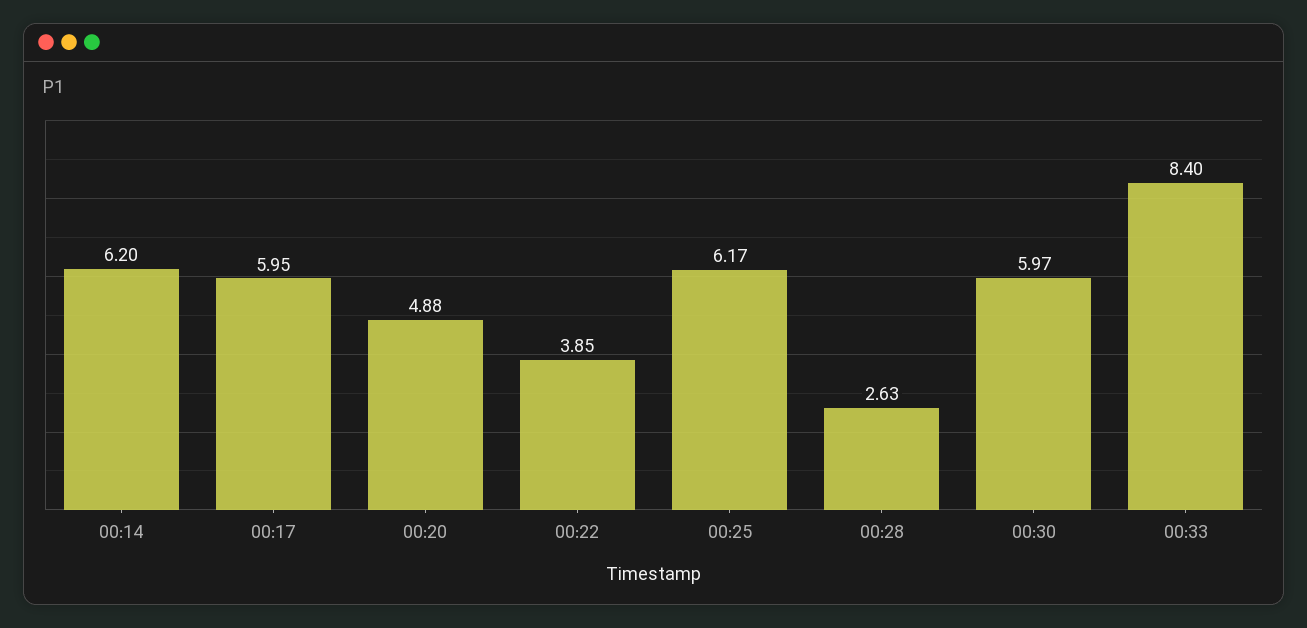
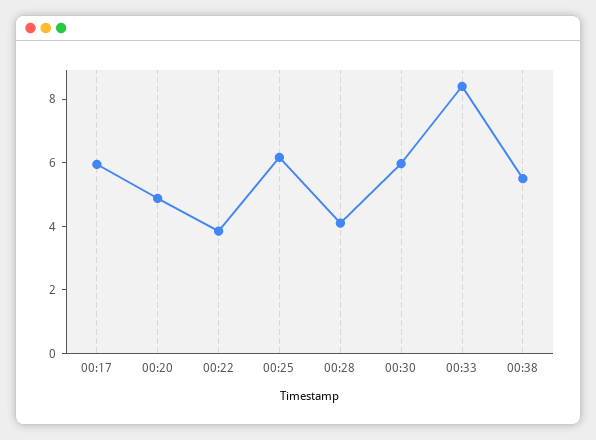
00:14: 6.2 -> none
00:28: 2.63 -> 4
00:38: none -> 5.5

